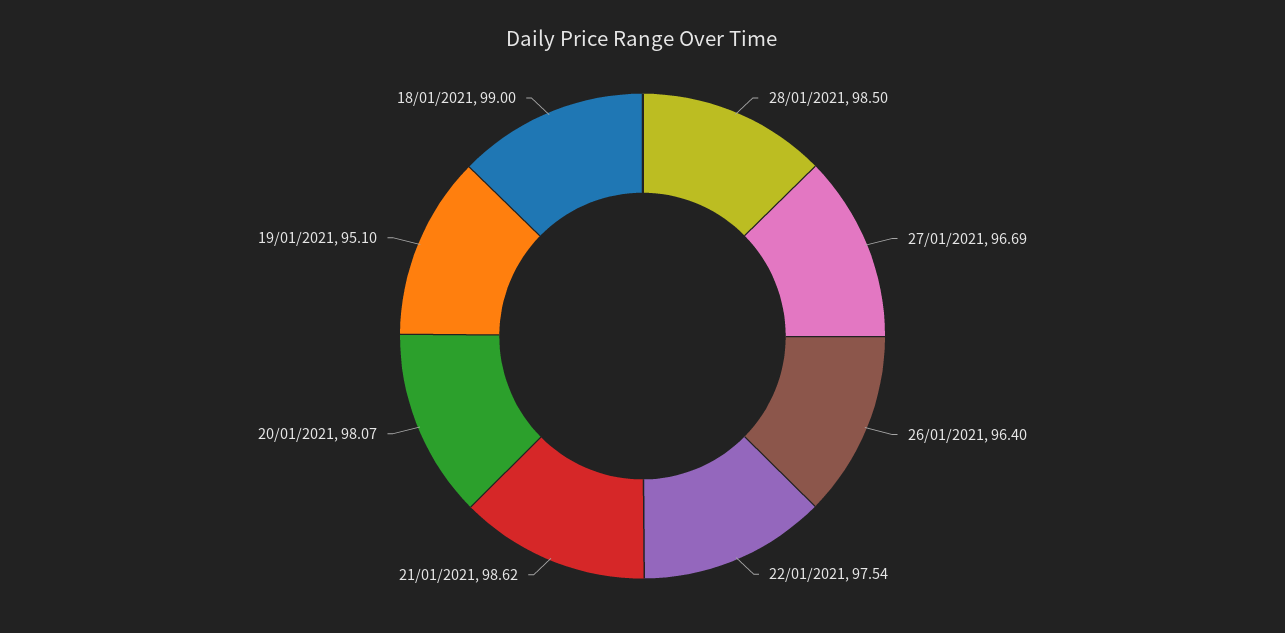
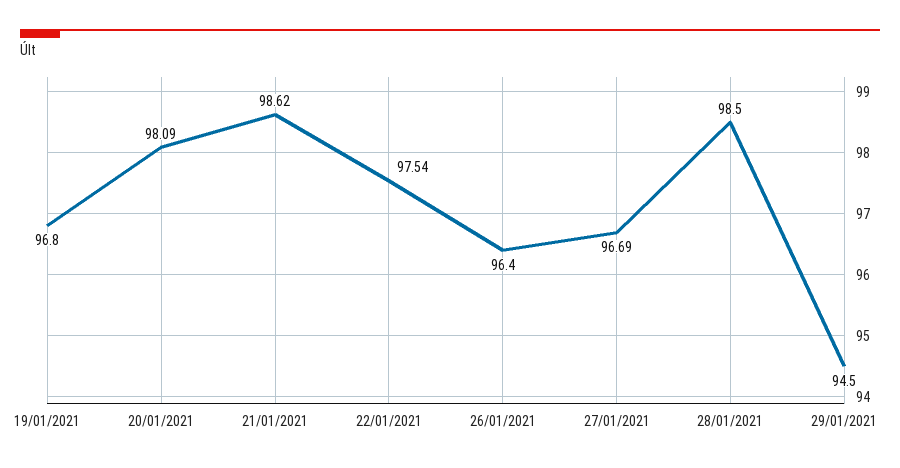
20/01/2021: 98.07 -> 98.09
19/01/2021: 95.1 -> 96.8
18/01/2021: 99 -> none
29/01/2021: none -> 94.5

